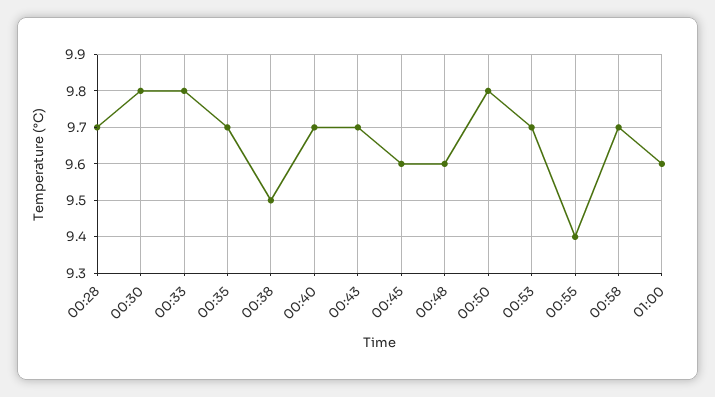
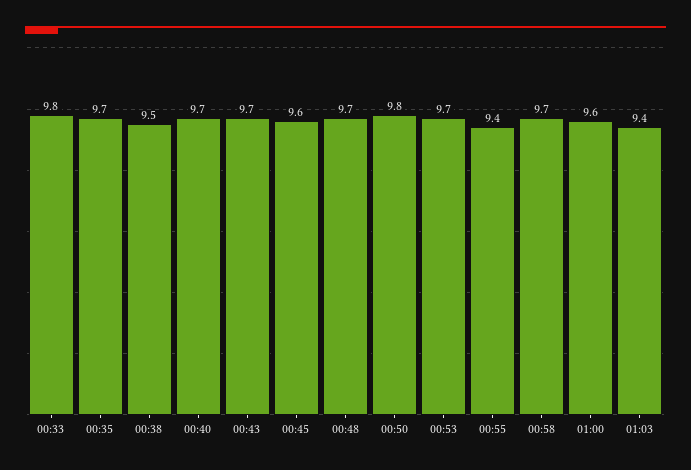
00:28: 9.7 -> none
00:30: 9.8 -> none
00:48: 9.6 -> 9.7
01:03: none -> 9.4

